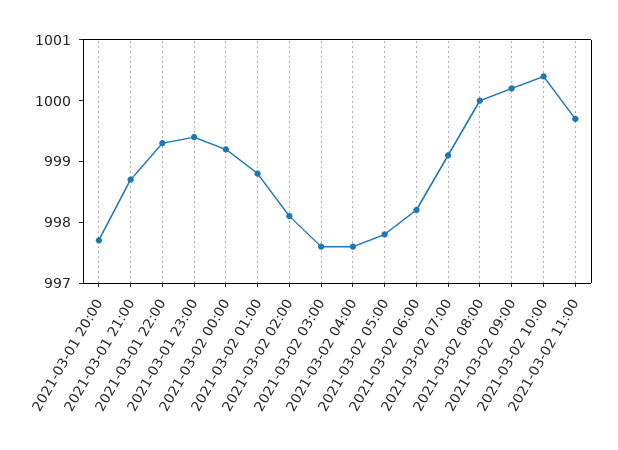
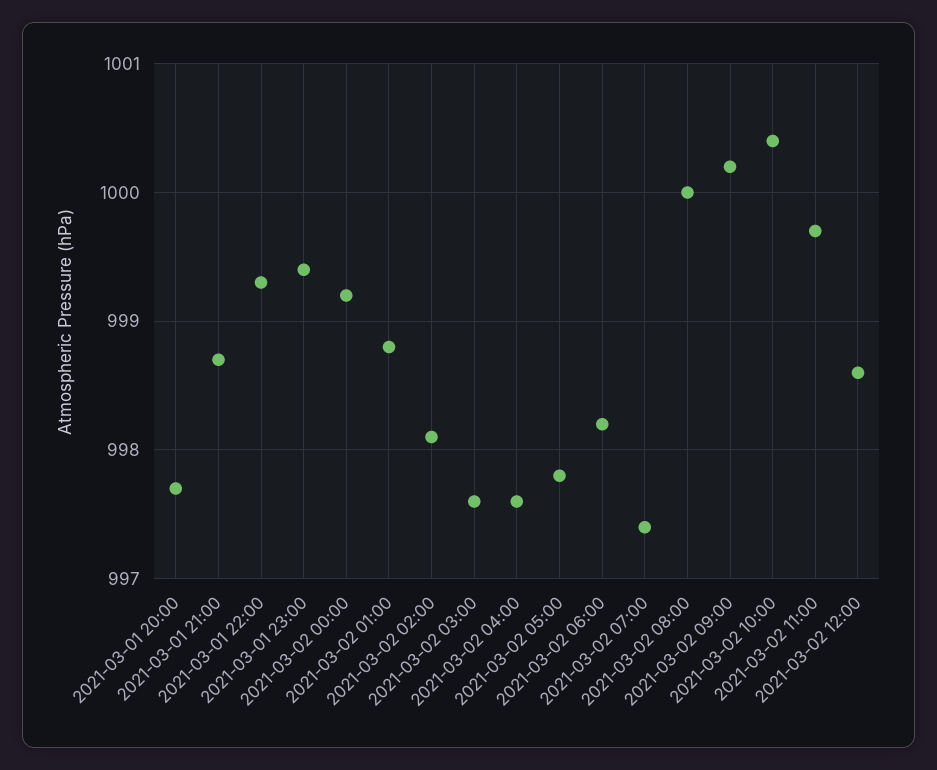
2021-03-02 07:00: 999 -> 997.4
2021-03-02 12:00: none -> 998.6

